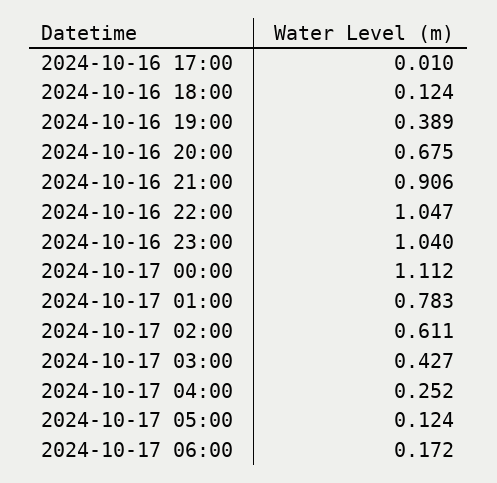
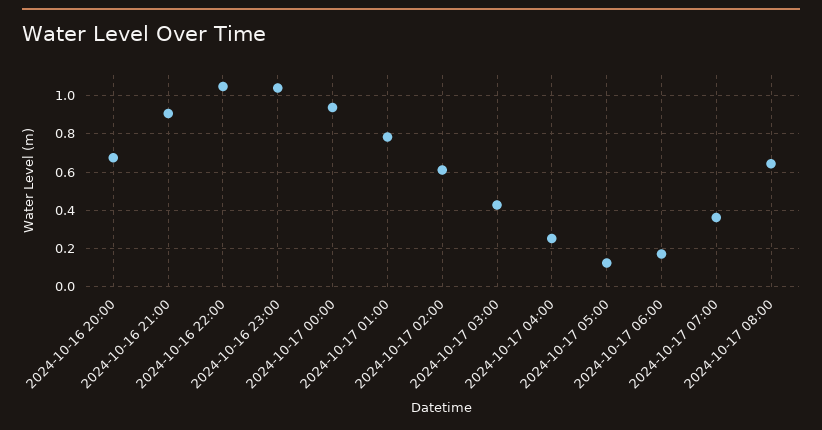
2024-10-16 17:00: 0.01 -> none
2024-10-16 18:00: 0.124 -> none
2024-10-16 19:00: 0.389 -> none
2024-10-17 00:00: 1.112 -> 0.95
2024-10-17 07:00: none -> 0.35
2024-10-17 08:00: none -> 0.65

